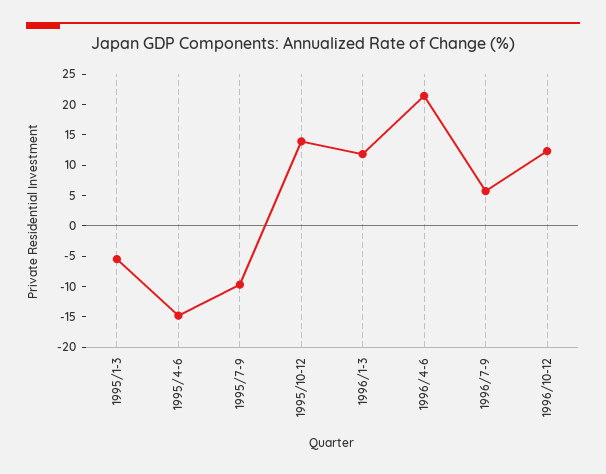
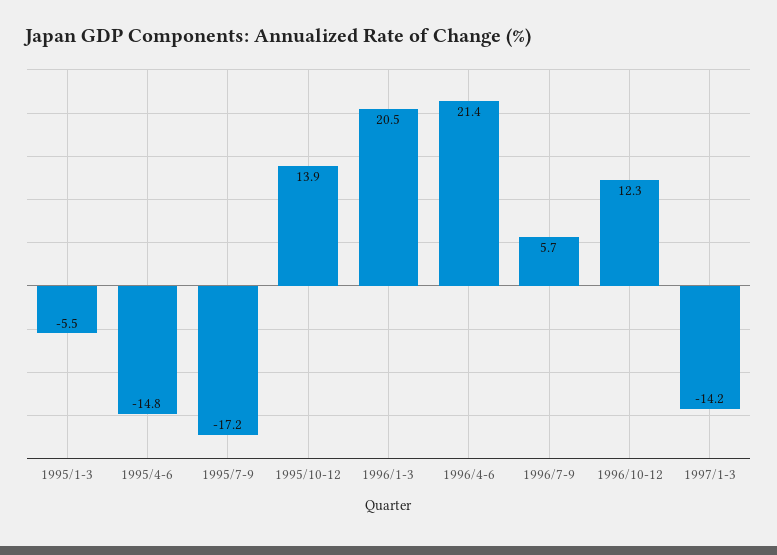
1995/7-9: -10 -> -17.2
1996/1-3: 12.5 -> 20.5
1997/1-3: none -> -14.2

